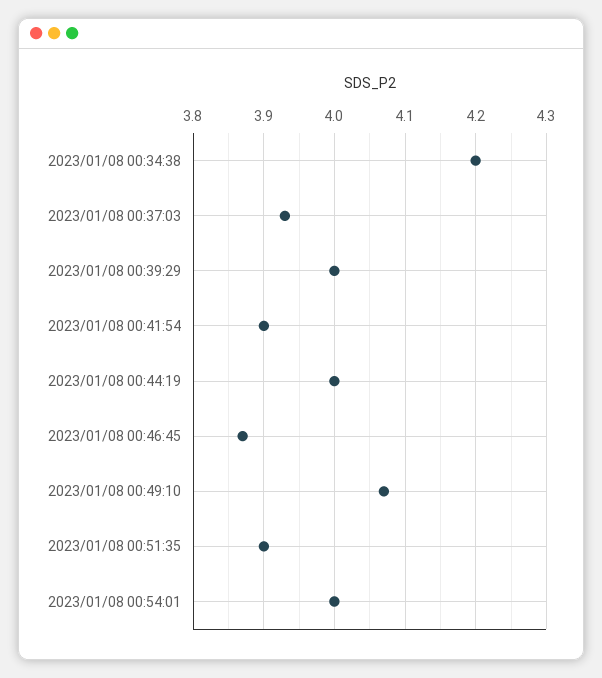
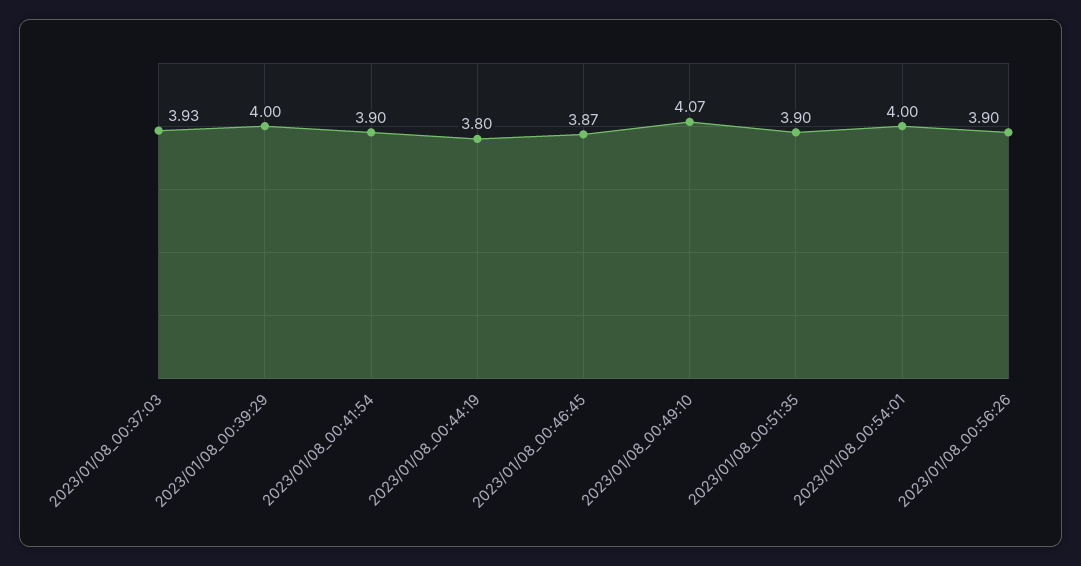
2023/01/08 00:34:38: 4.2 -> none
2023/01/08 00:44:19: 4 -> 3.8
2023/01/08_00:56:26: none -> 3.9

